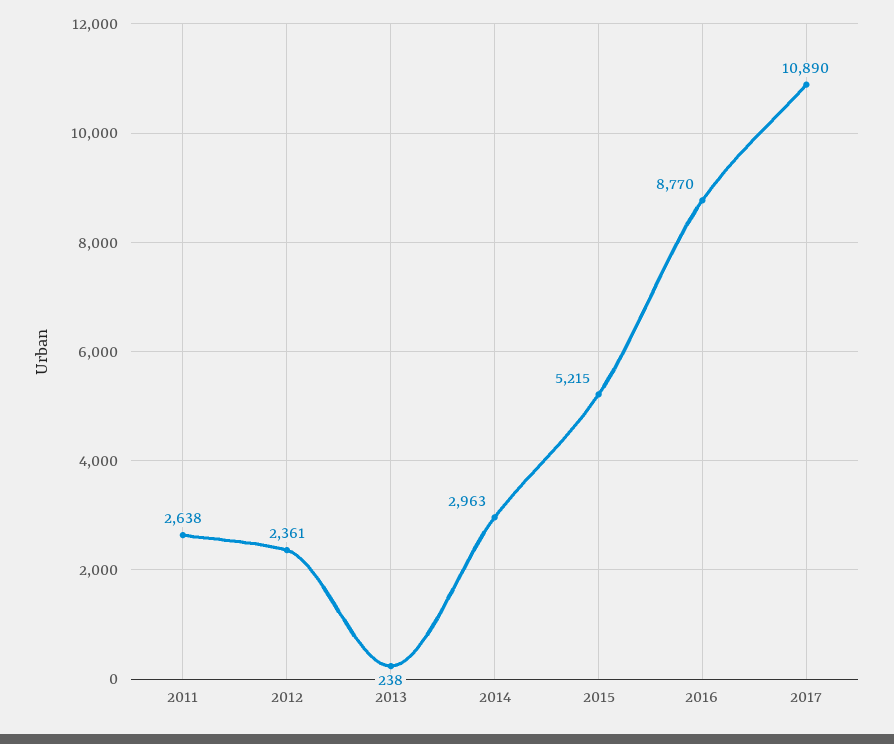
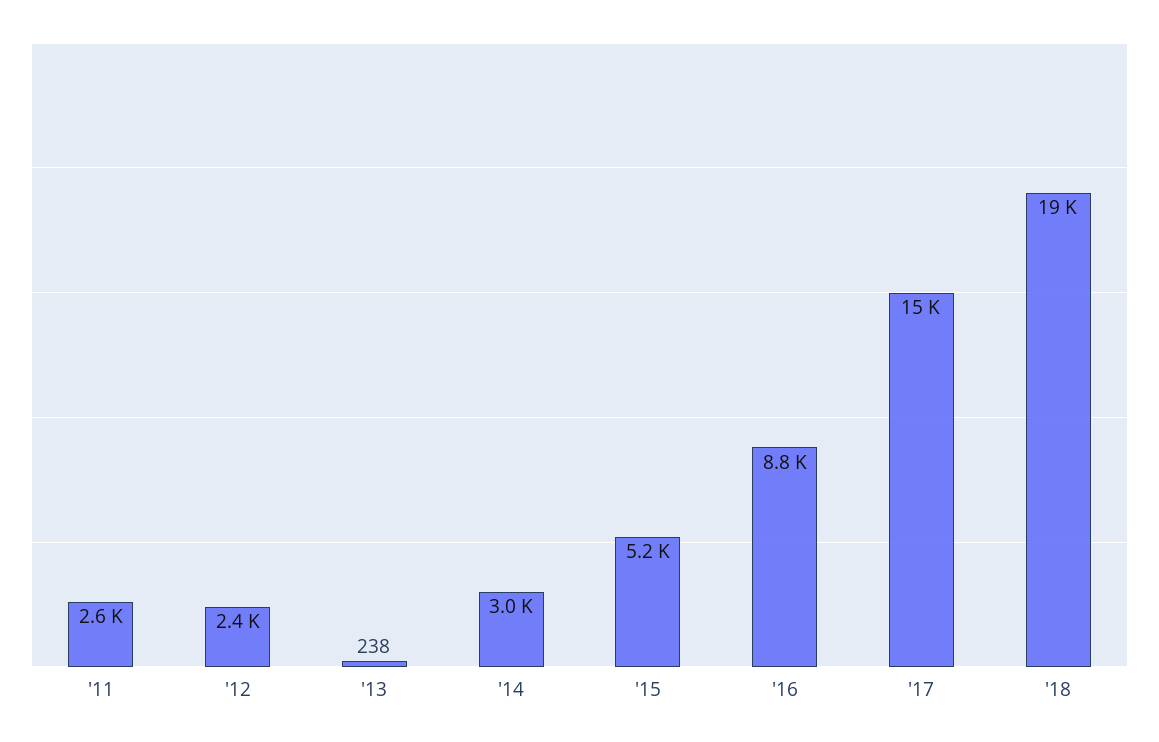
2017: 10890 -> 15000
'18: none -> 19000

